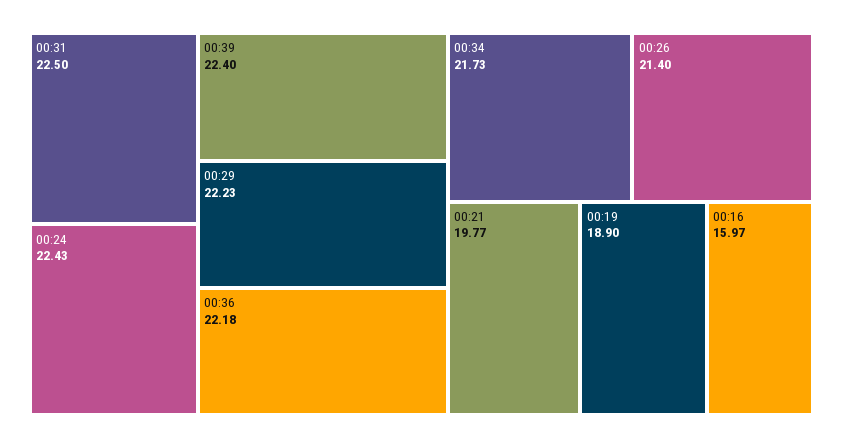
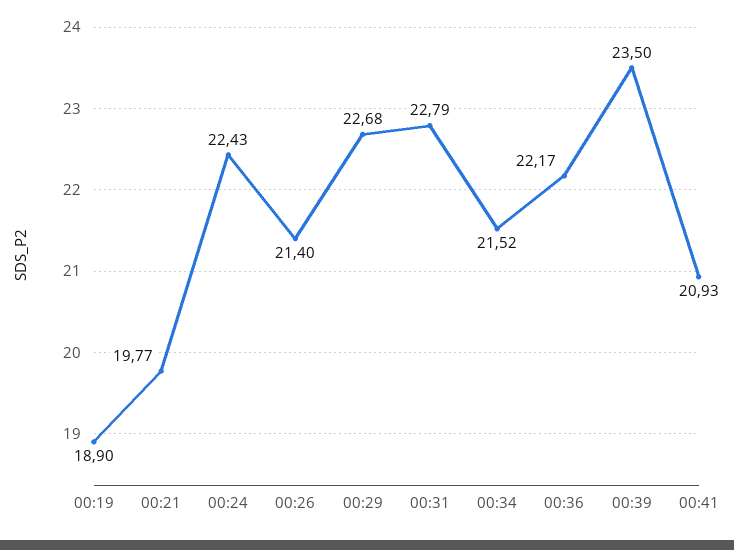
00:31: 22.5 -> 22.79
00:39: 22.4 -> 23.5
00:29: 22.23 -> 22.68
00:36: 22.18 -> 22.17
00:34: 21.73 -> 21.52
00:16: 15.97 -> none
00:41: none -> 20.93

